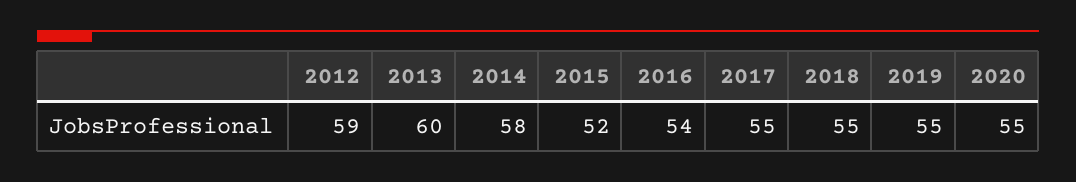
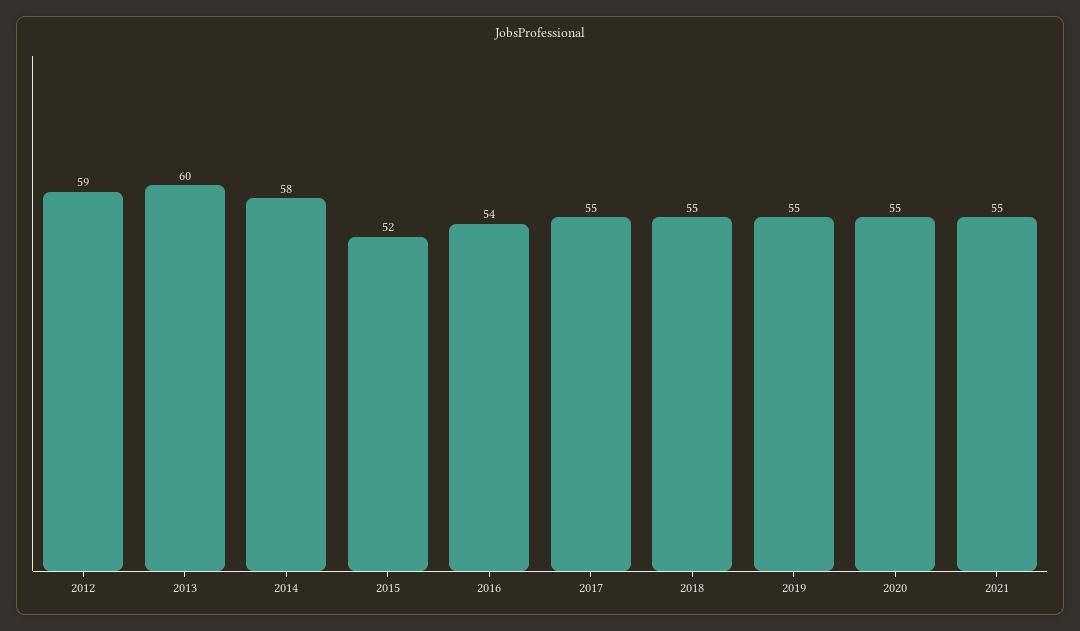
2021: none -> 55

